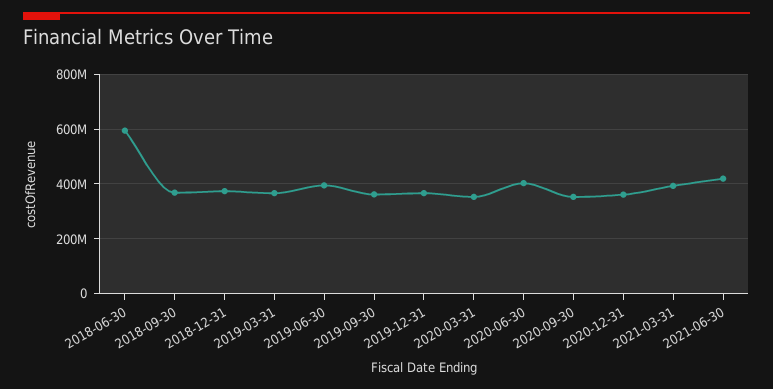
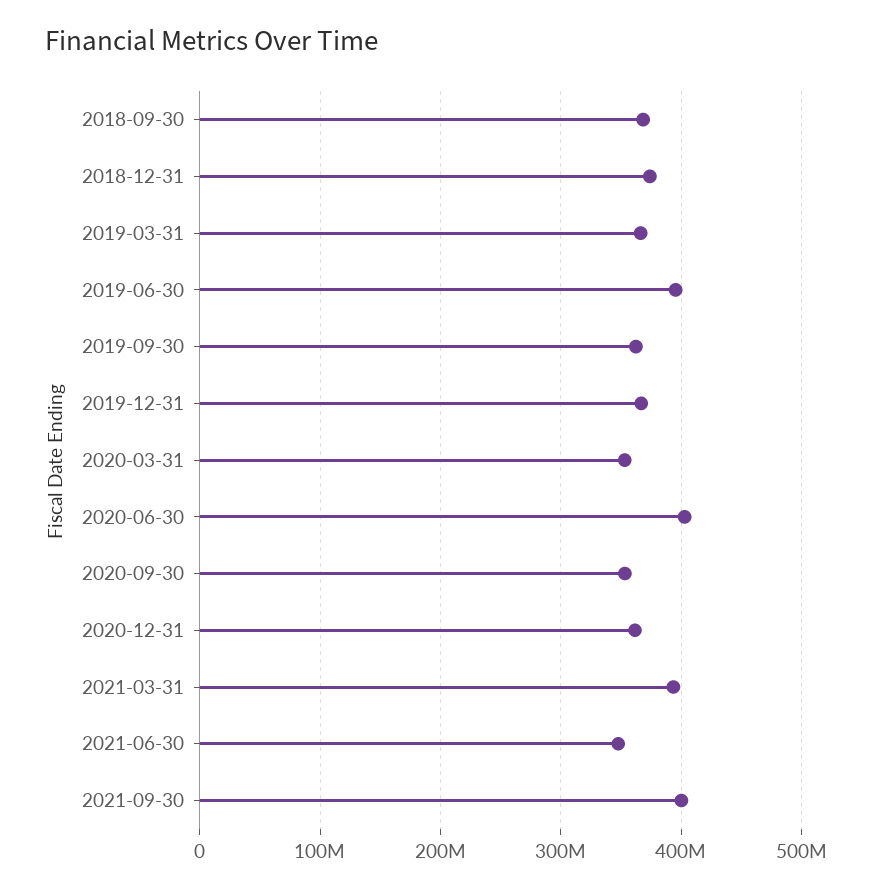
2018-06-30: 600000000 -> none
2021-06-30: 425000000 -> 350000000
2021-09-30: none -> 400000000

